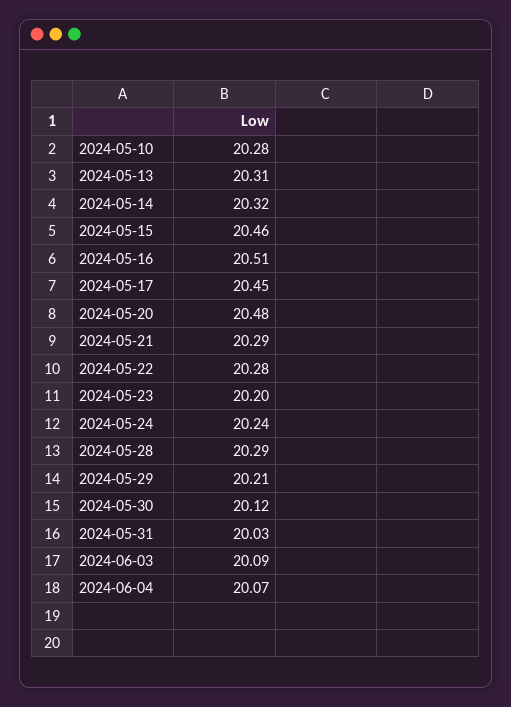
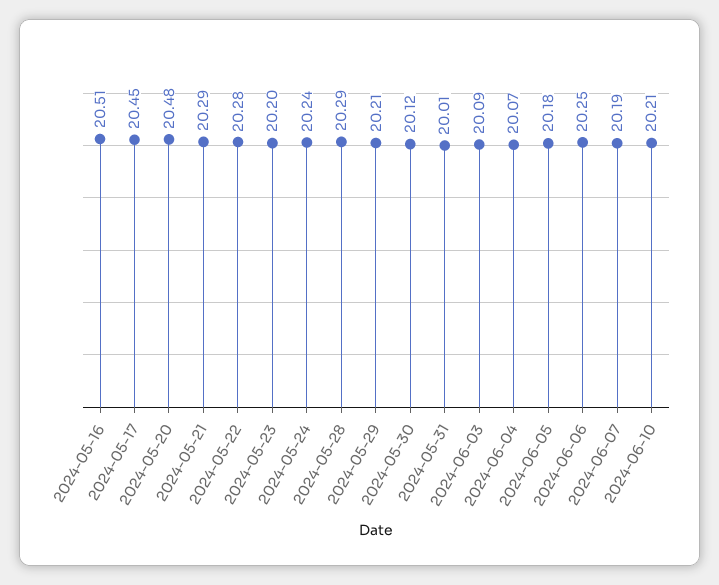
2024-05-10: 20.28 -> none
2024-05-13: 20.31 -> none
2024-05-14: 20.32 -> none
2024-05-15: 20.46 -> none
2024-05-31: 20.03 -> 20.01
2024-06-05: none -> 20.18
2024-06-06: none -> 20.25
2024-06-07: none -> 20.19
2024-06-10: none -> 20.21

